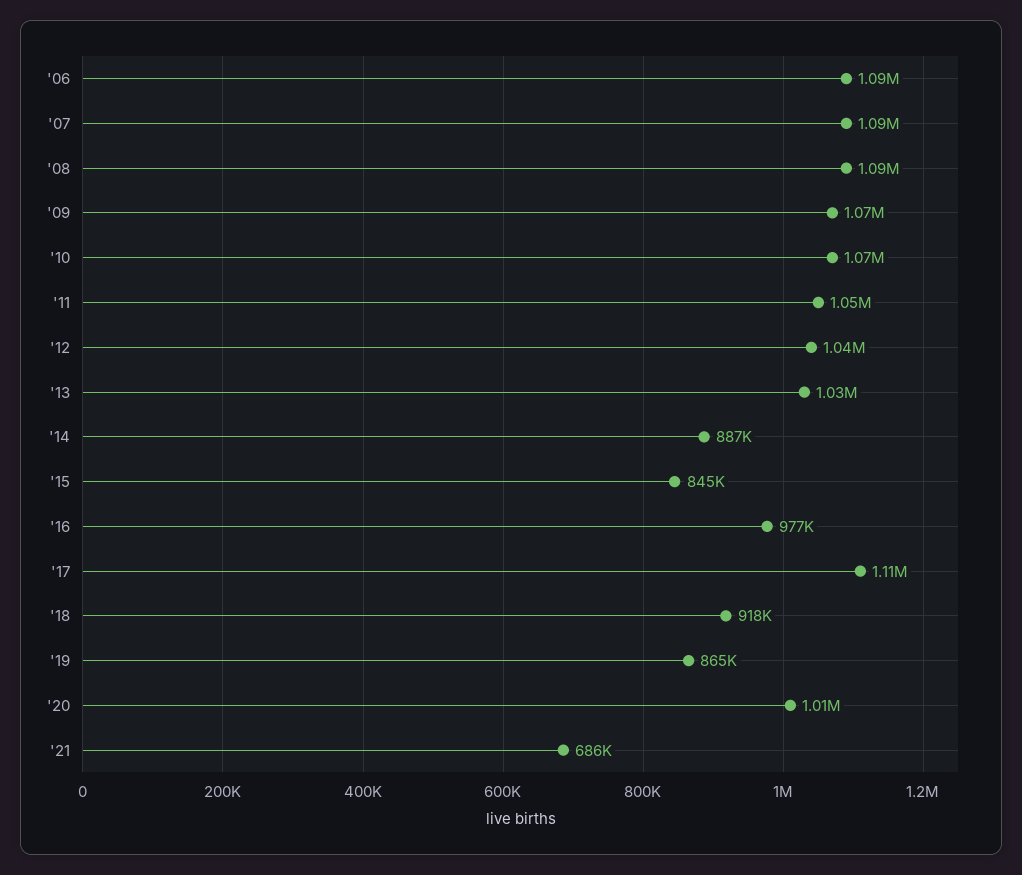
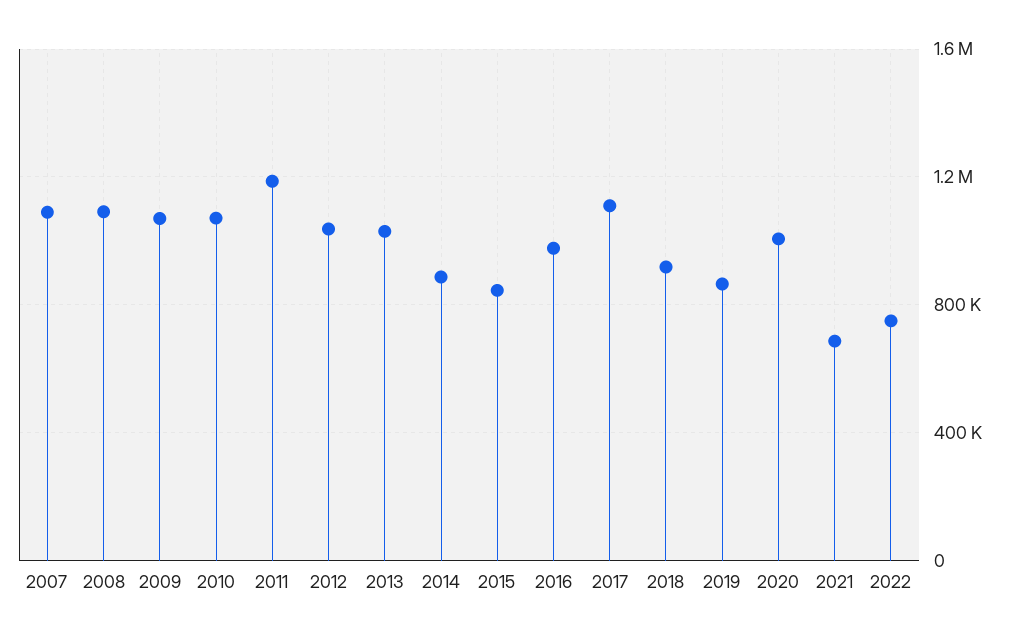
'06: 1090000 -> none
'11: 1050000 -> 1200000
2022: none -> 750000

